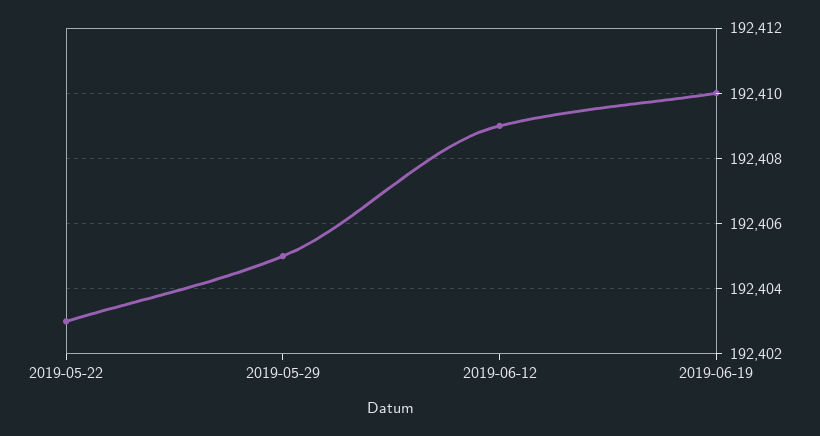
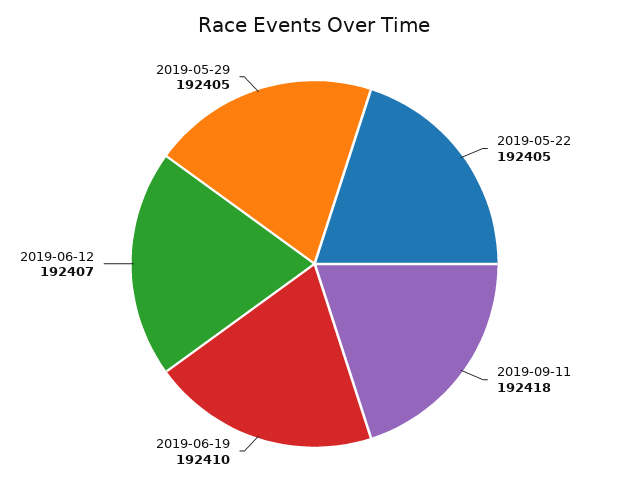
2019-05-22: 192403 -> 192405
2019-06-12: 192409 -> 192407
2019-09-11: none -> 192418

